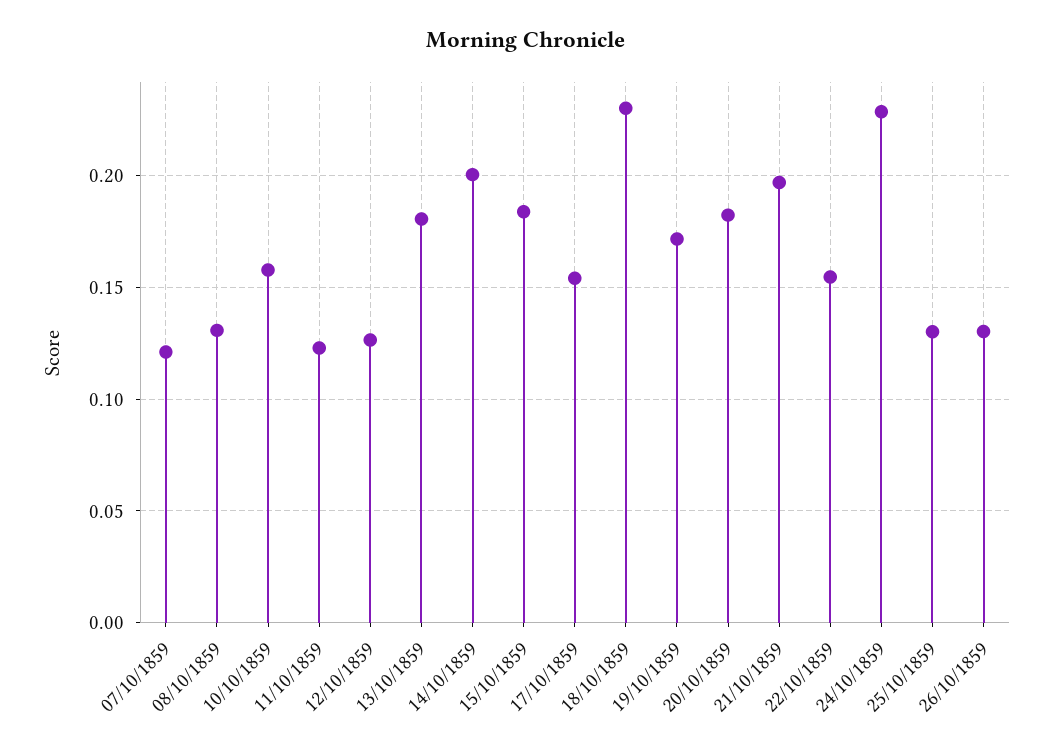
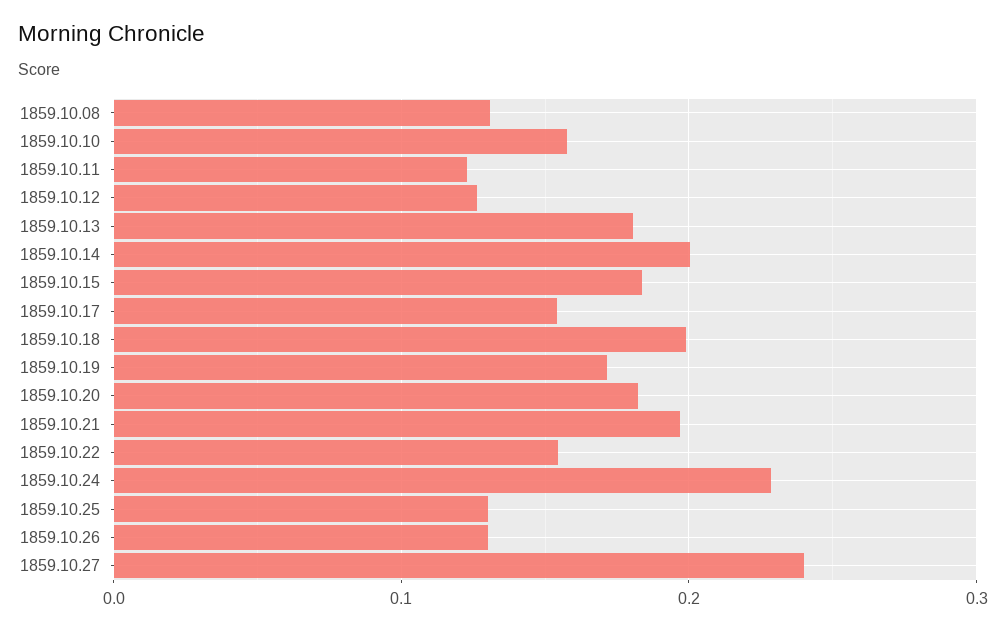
07/10/1859: 0.12 -> none
18/10/1859: 0.23 -> 0.2
1859.10.27: none -> 0.24

